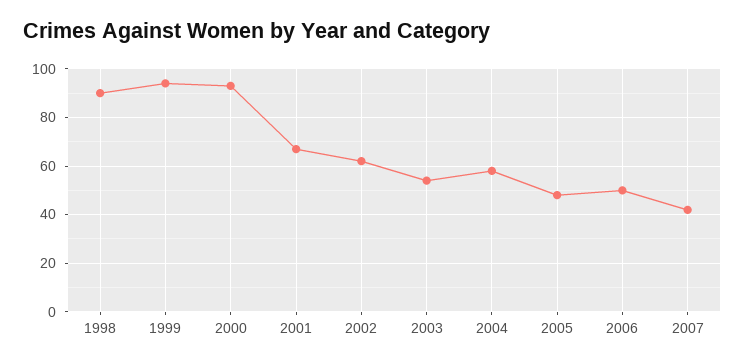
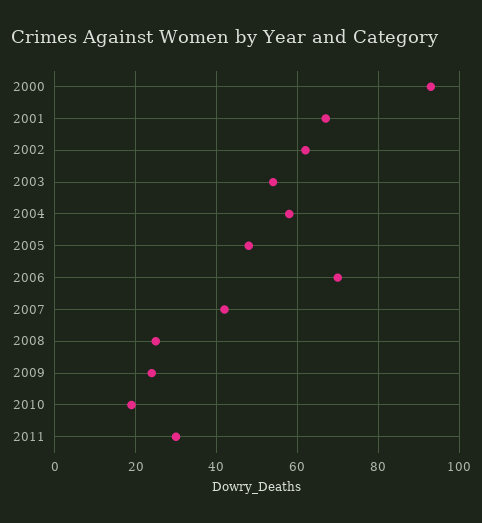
1998: 90 -> none
1999: 95 -> none
2006: 50 -> 70
2008: none -> 25
2009: none -> 25
2010: none -> 20
2011: none -> 30

